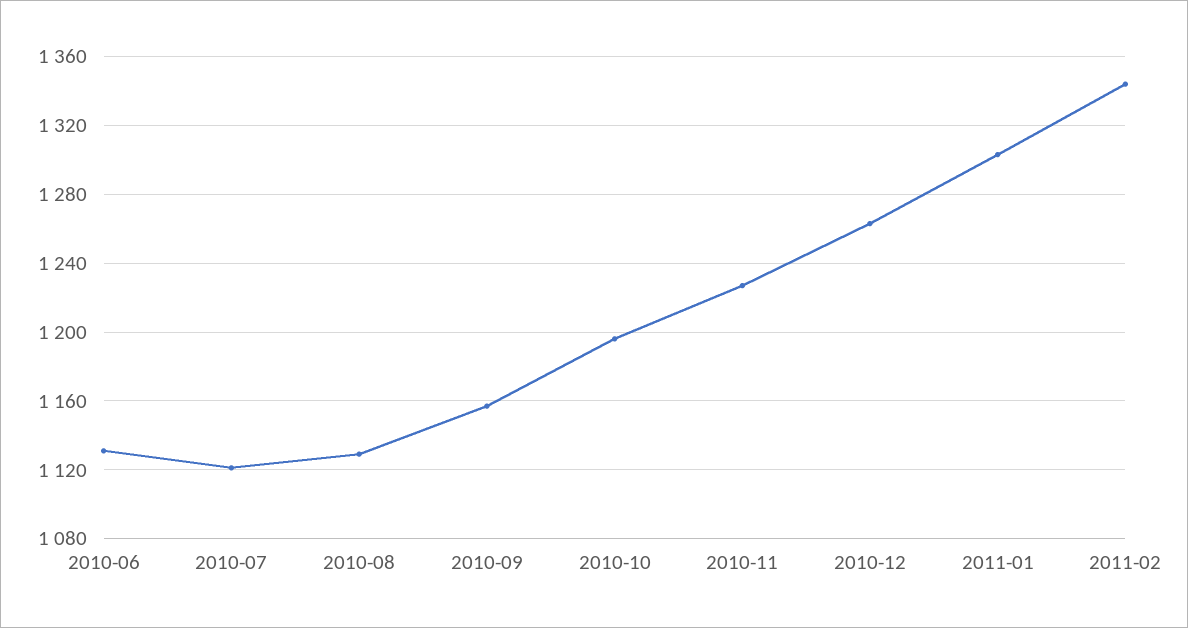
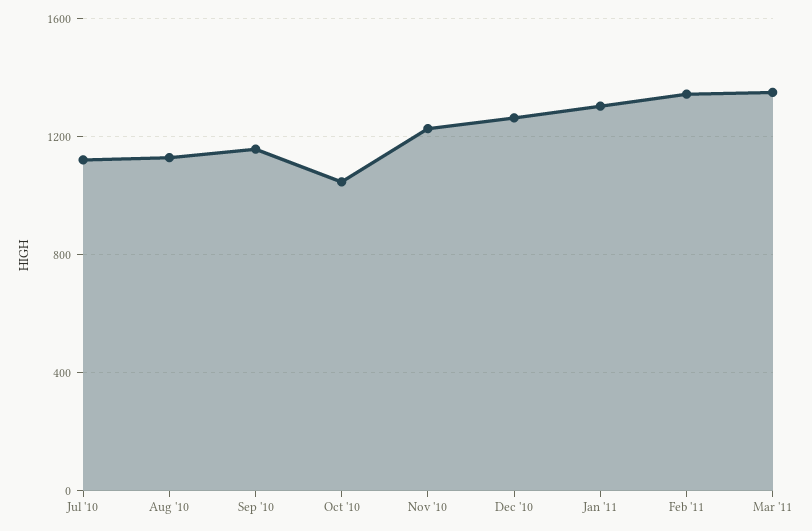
2010-06: 1130 -> none
2010-10: 1195 -> 1050
Mar '11: none -> 1350

